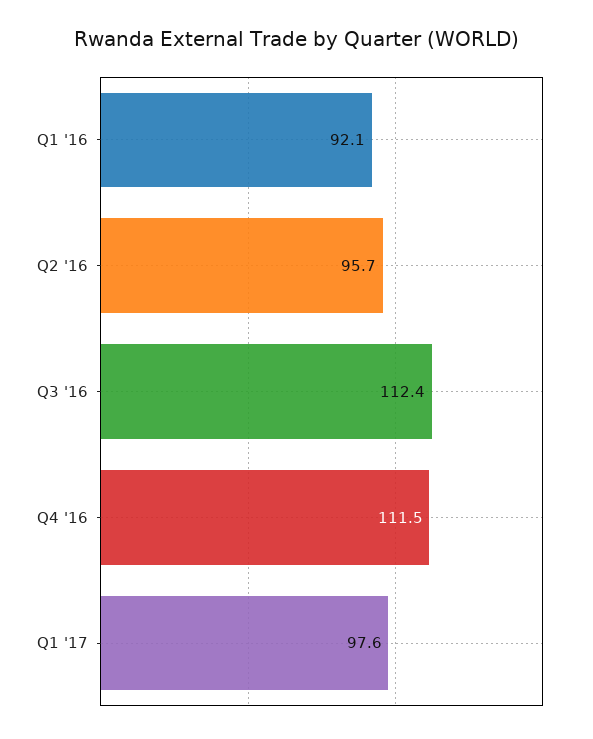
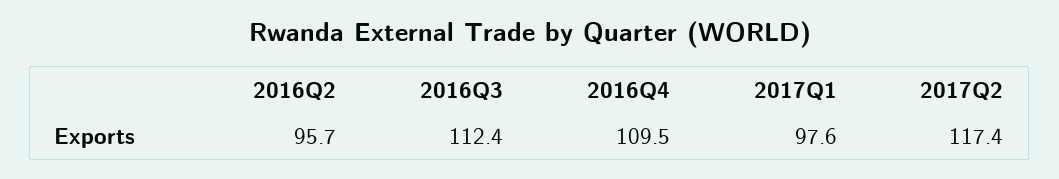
Q1 '16: 92.1 -> none
Q4 '16: 111.5 -> 109.5
2017Q2: none -> 117.4

